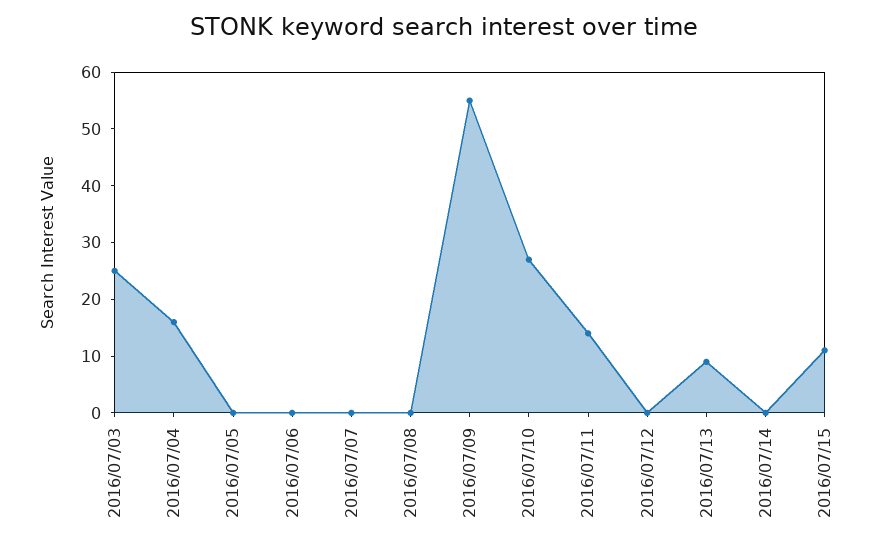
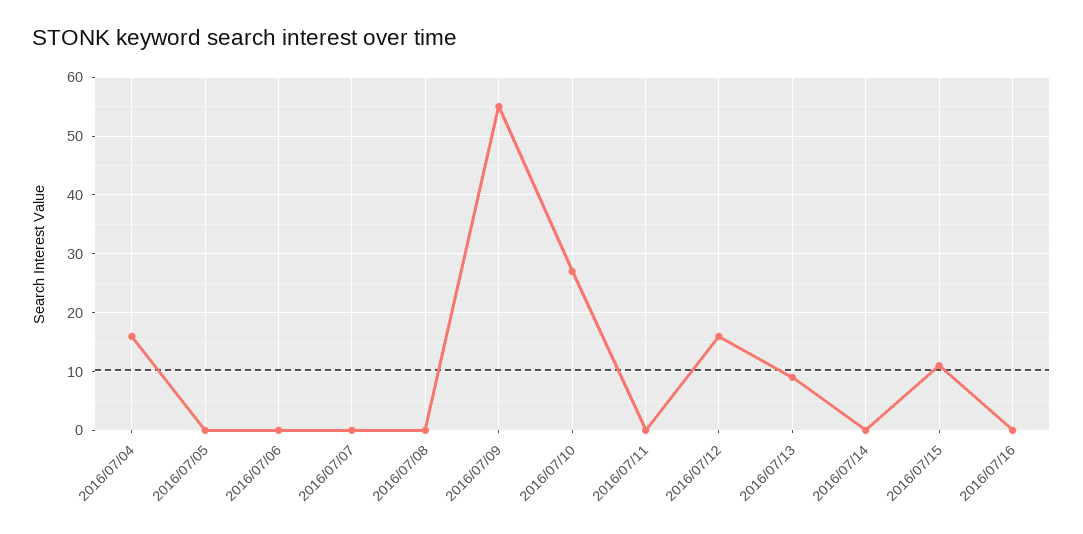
2016/07/03: 25 -> none
2016/07/11: 15 -> 0
2016/07/12: 0 -> 15
2016/07/16: none -> 0

